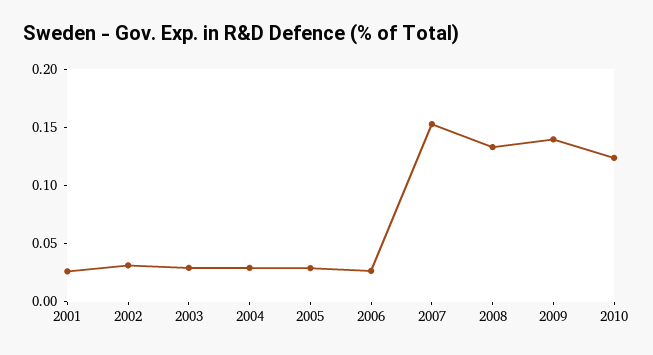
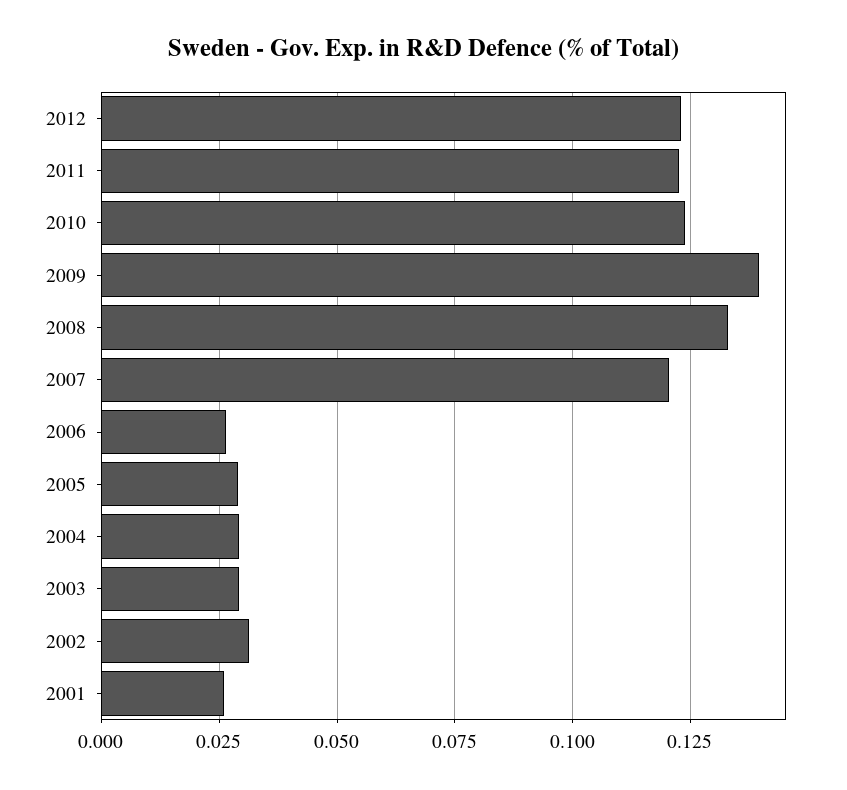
2007: 0.15 -> 0.12
2012: none -> 0.1225
2011: none -> 0.1225

